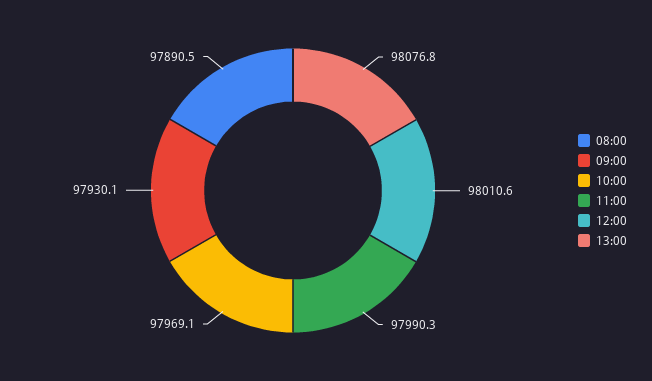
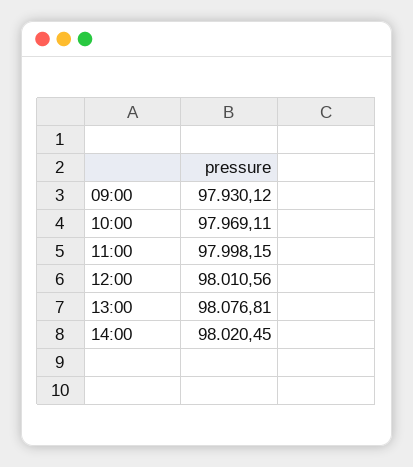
08:00: 97890.5 -> none
11:00: 97990.3 -> 97998.15
14:00: none -> 98020.45

